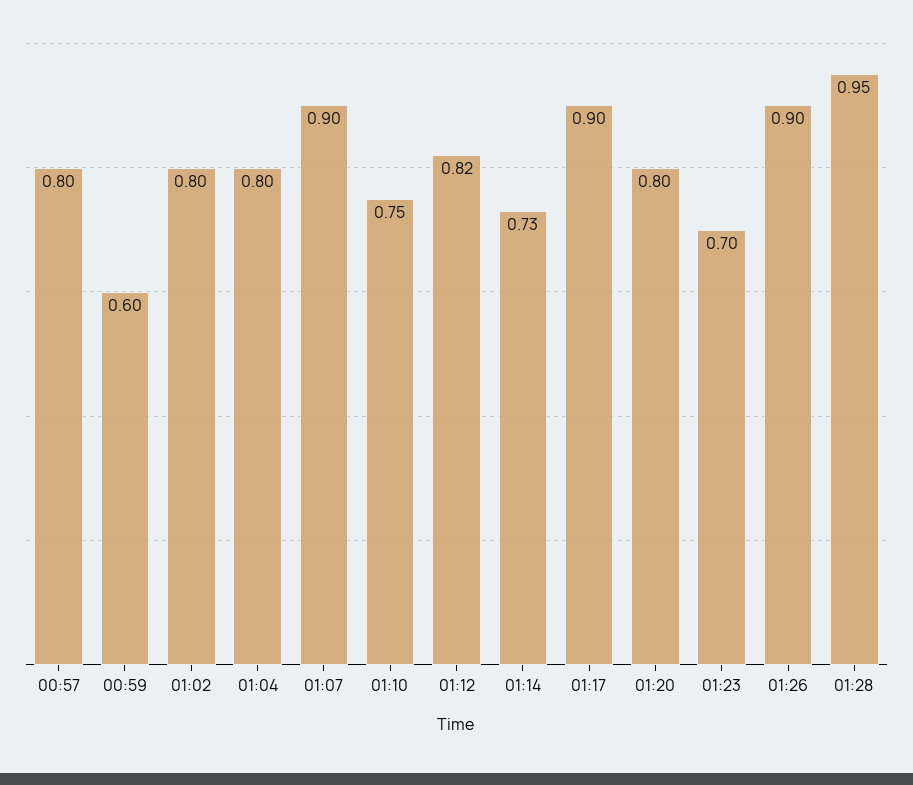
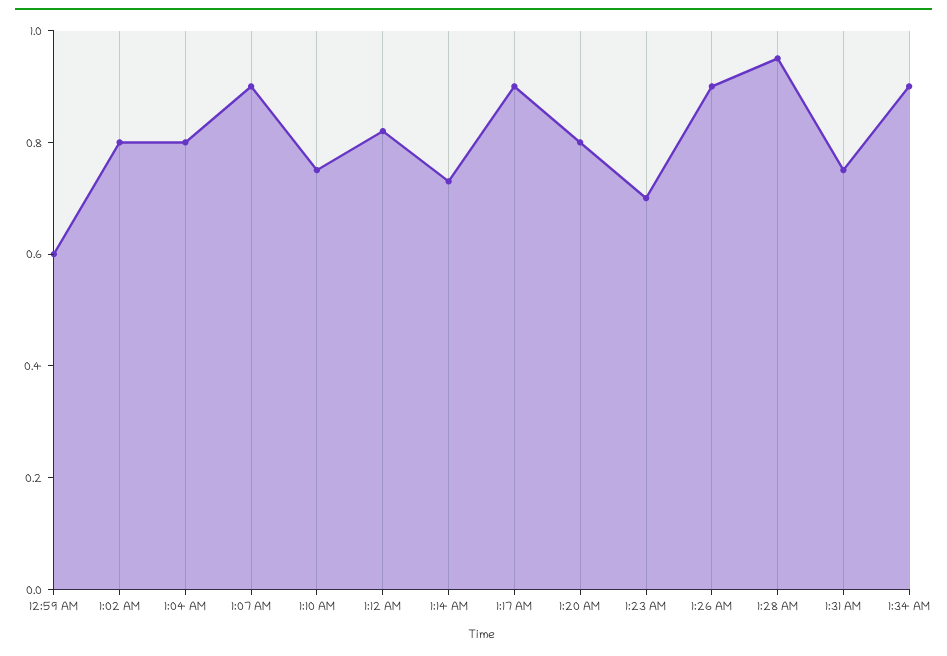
00:57: 0.8 -> none
1:31 AM: none -> 0.75
1:34 AM: none -> 0.9

